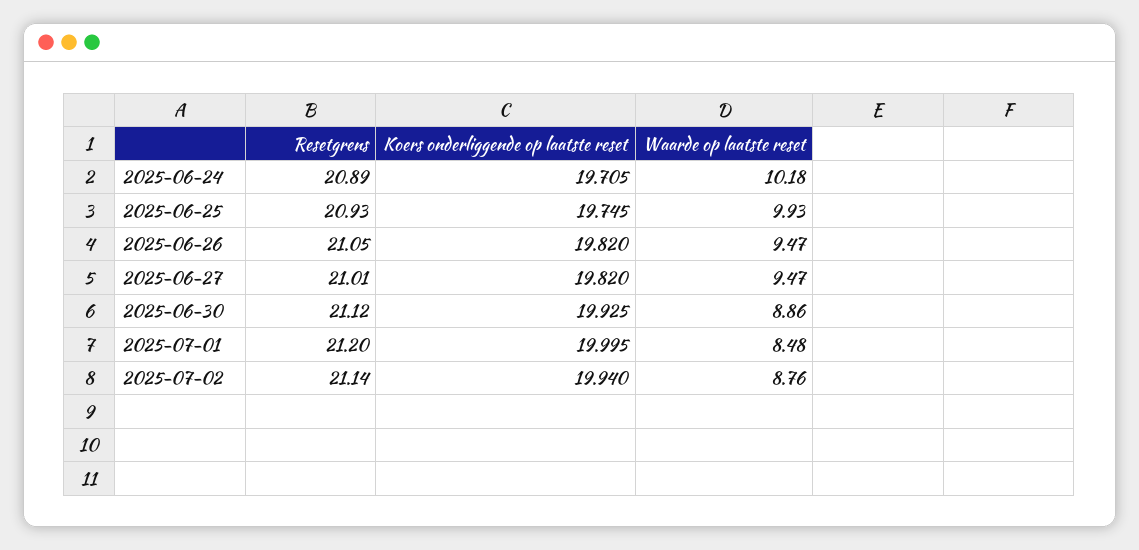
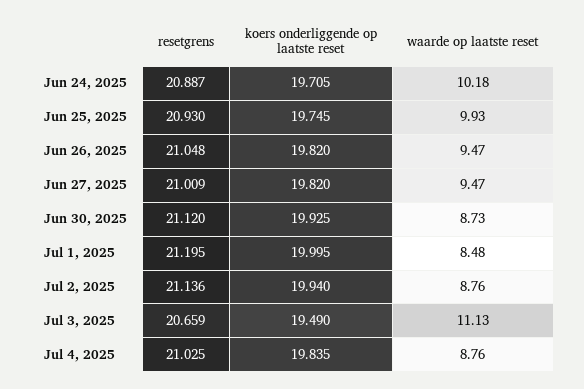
Waarde op laatste reset, 2025-06-30: 8.86 -> 8.73
Resetgrens, Jul 3, 2025: none -> 20.659
Koers onderliggende op laatste reset, Jul 3, 2025: none -> 19.49
Waarde op laatste reset, Jul 3, 2025: none -> 11.13
Resetgrens, Jul 4, 2025: none -> 21.025
Koers onderliggende op laatste reset, Jul 4, 2025: none -> 19.835
Waarde op laatste reset, Jul 4, 2025: none -> 8.76

